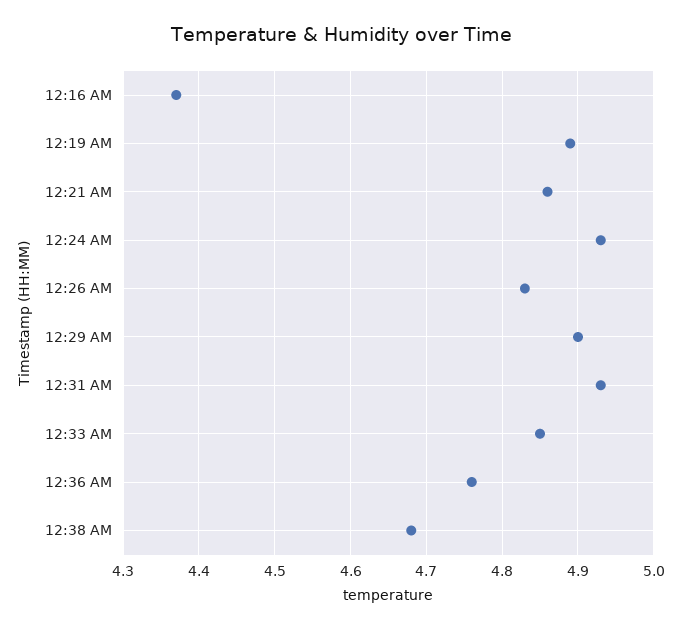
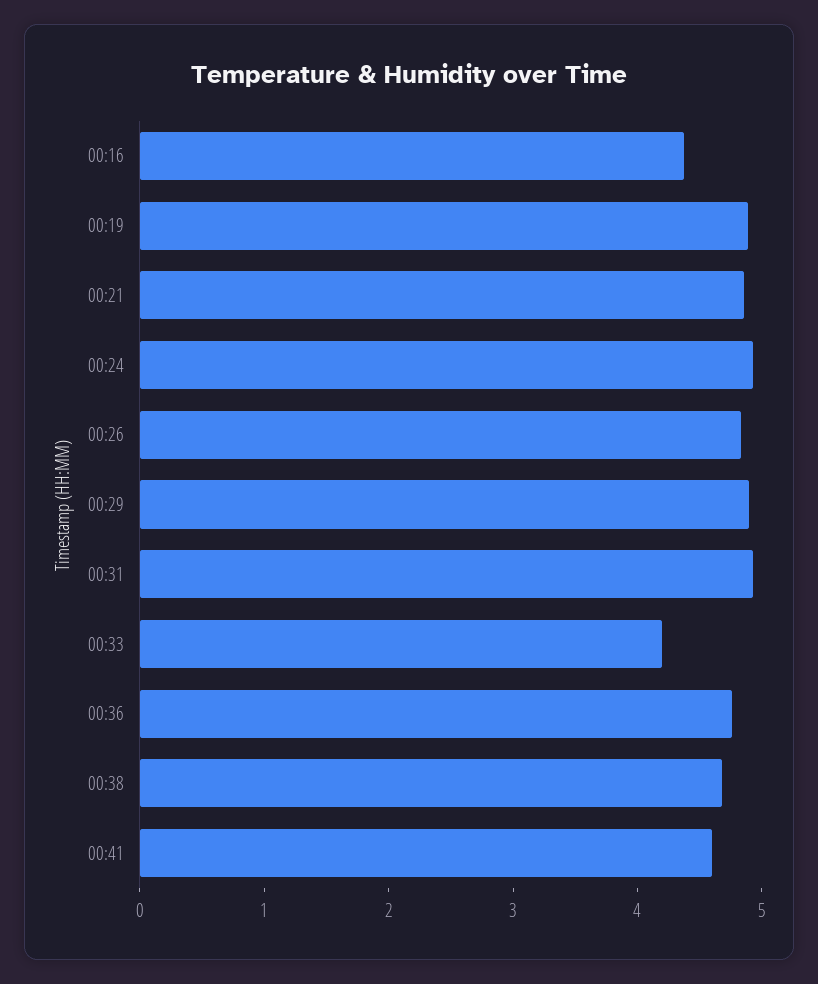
12:33 AM: 4.85 -> 4.2
00:41: none -> 4.6

